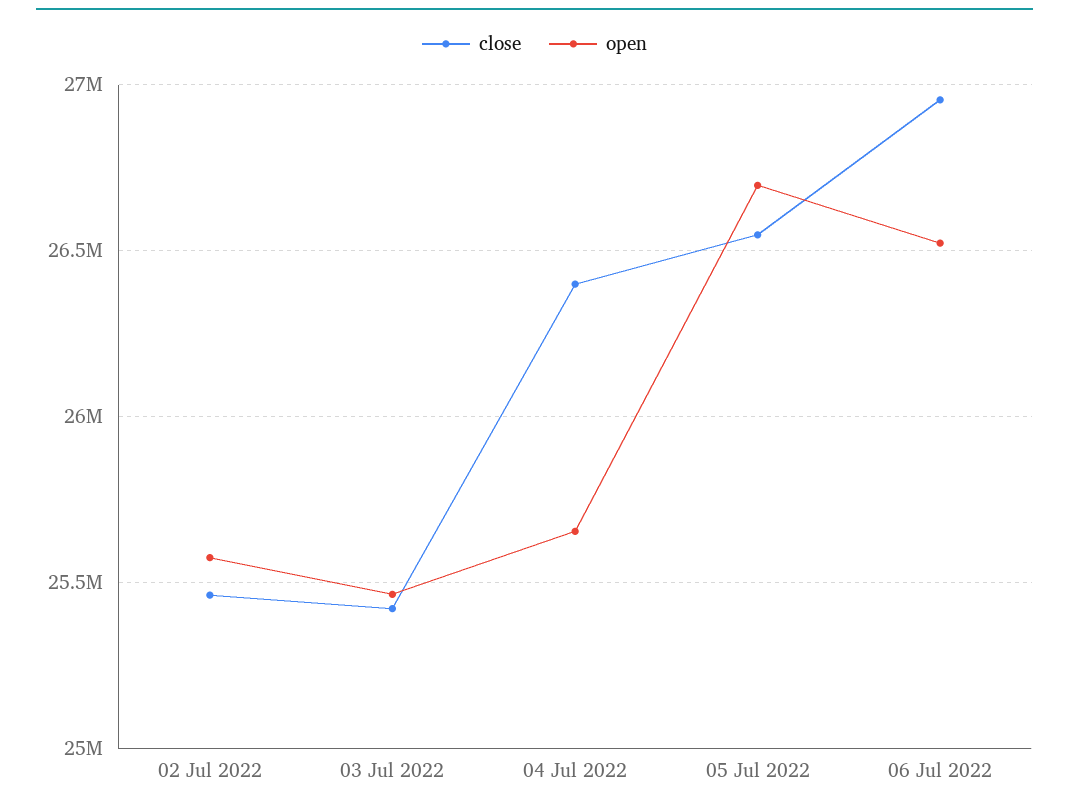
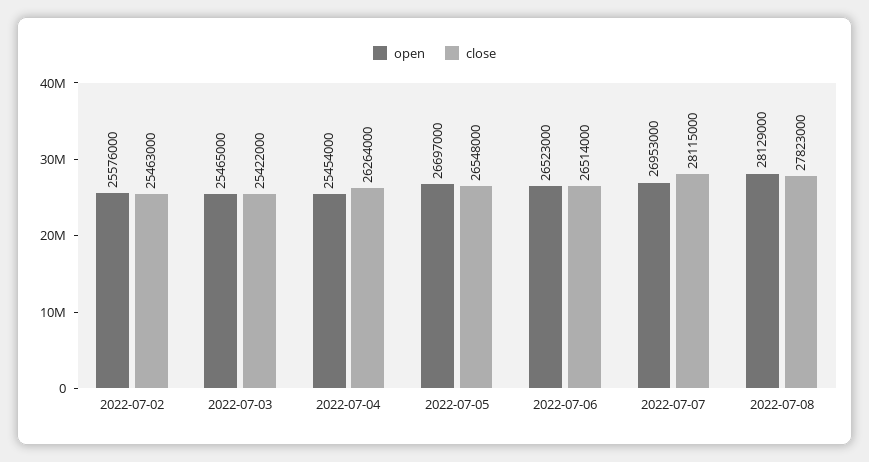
close, 04 Jul 2022: 26400000 -> 26264000
open, 04 Jul 2022: 25650000 -> 25454000
close, 06 Jul 2022: 26950000 -> 26514000
open, 2022-07-07: none -> 26953000
close, 2022-07-07: none -> 28115000
open, 2022-07-08: none -> 28129000
close, 2022-07-08: none -> 27823000

